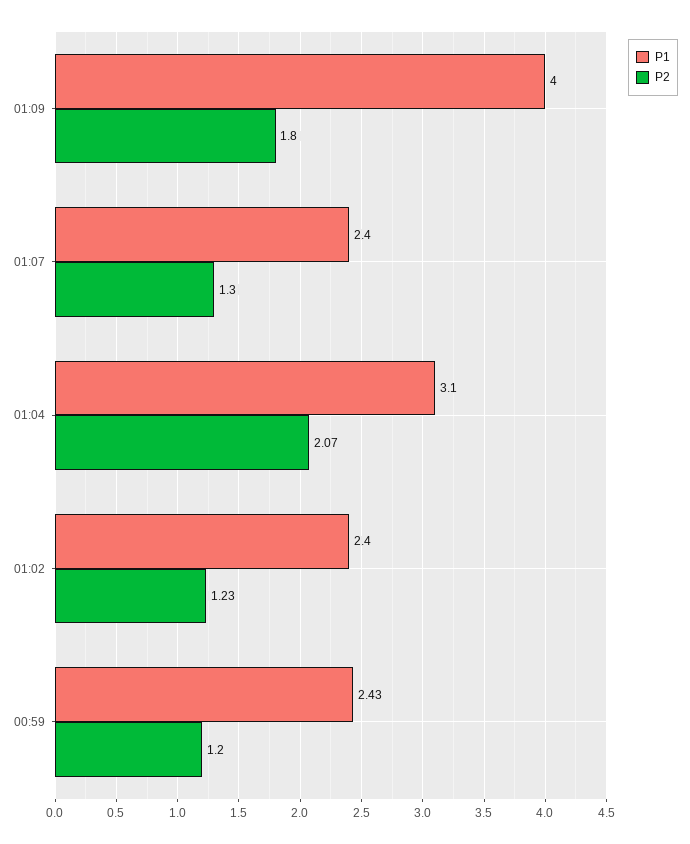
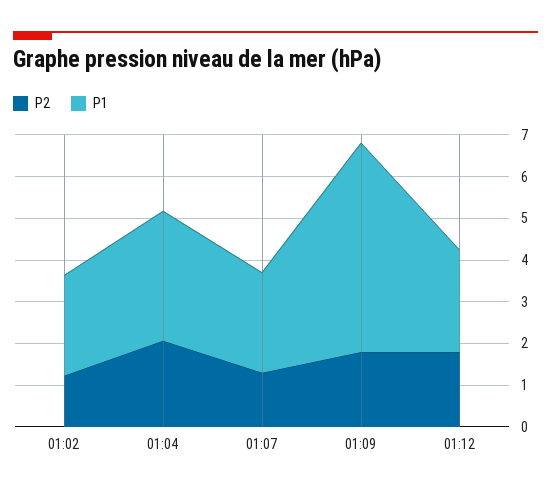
P1, 01:09: 4 -> 5
P1, 00:59: 2.43 -> none
P2, 00:59: 1.2 -> none
P2, 01:12: none -> 1.8
P1, 01:12: none -> 2.4

